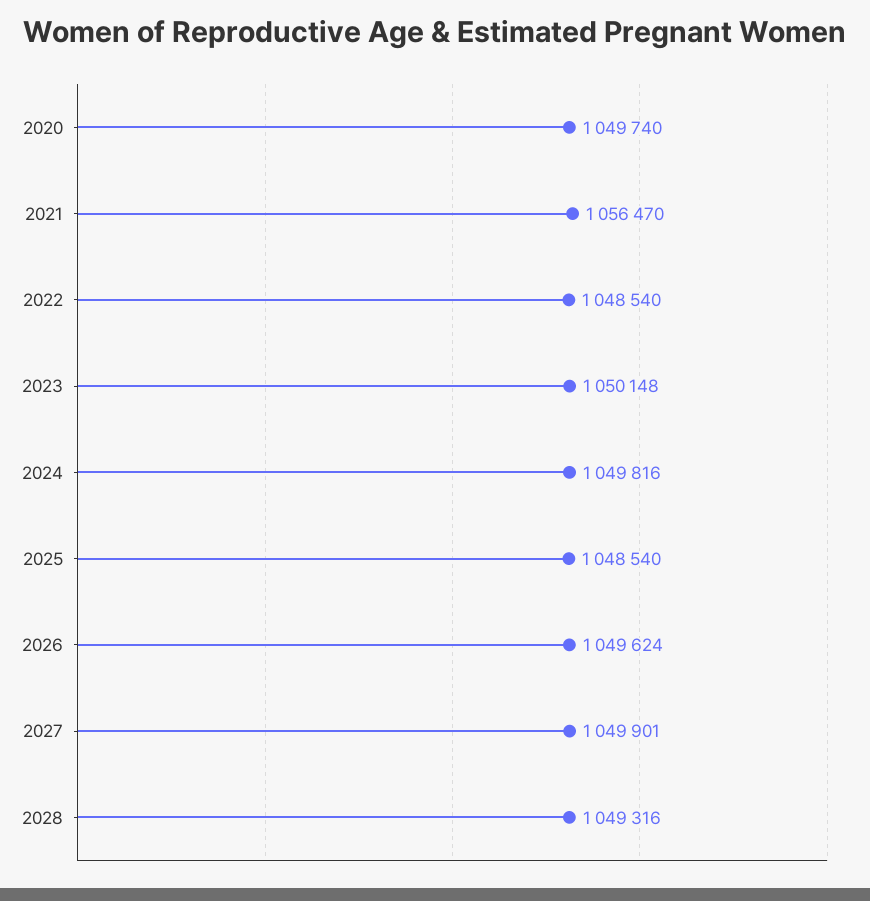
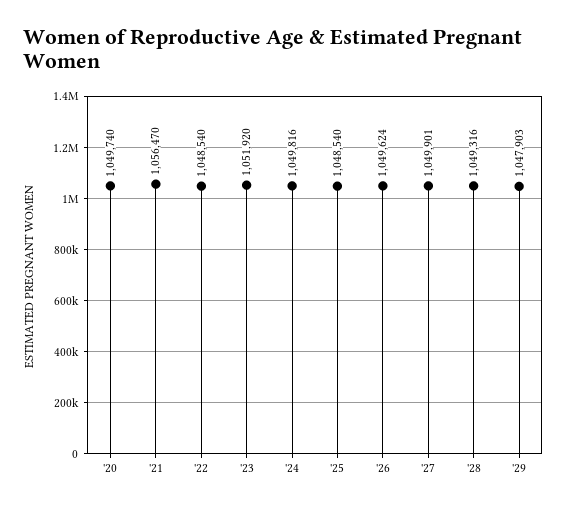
2023: 1050148 -> 1051920
'29: none -> 1047903

